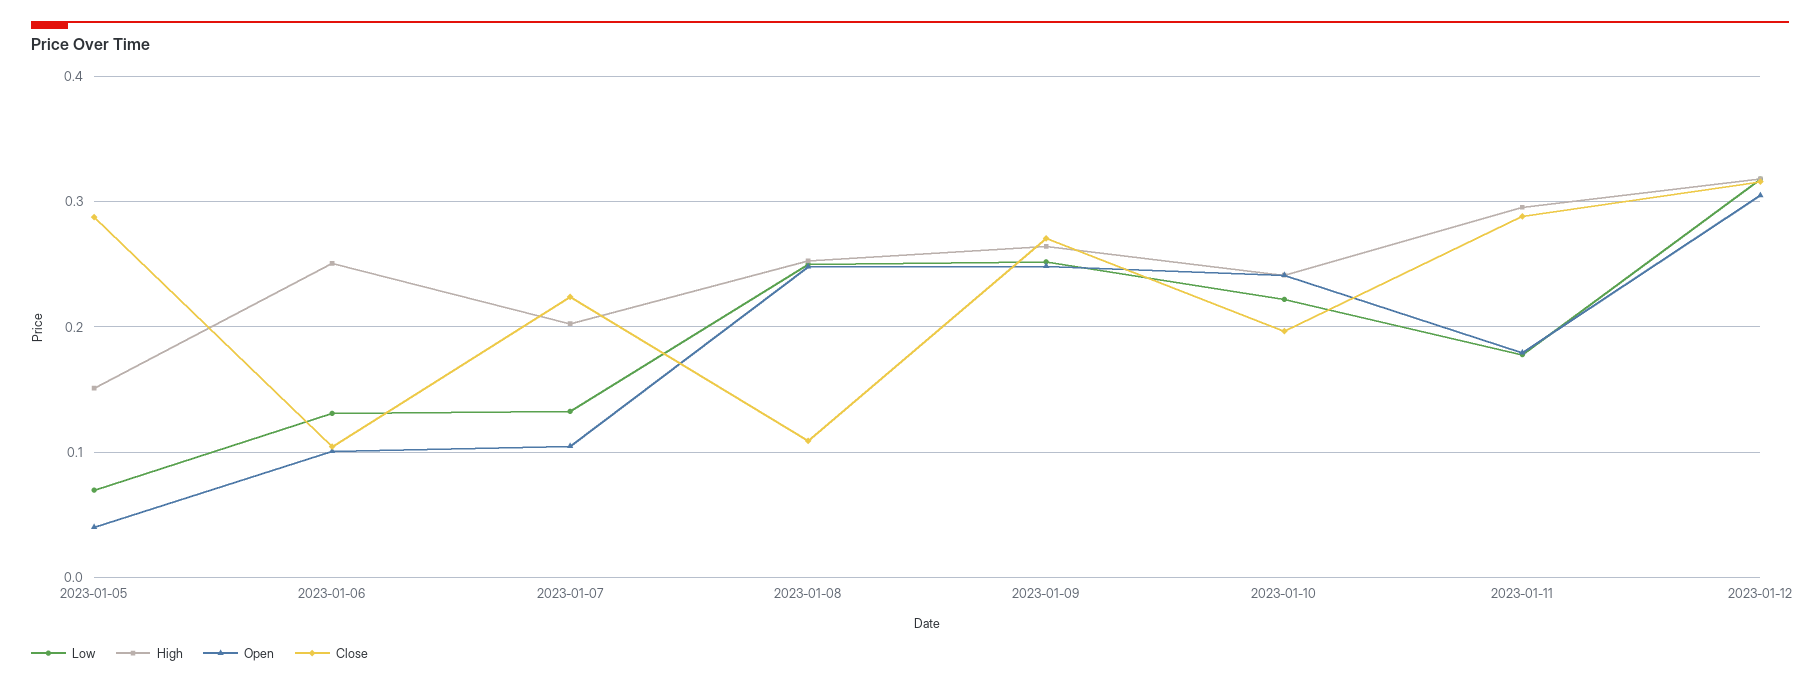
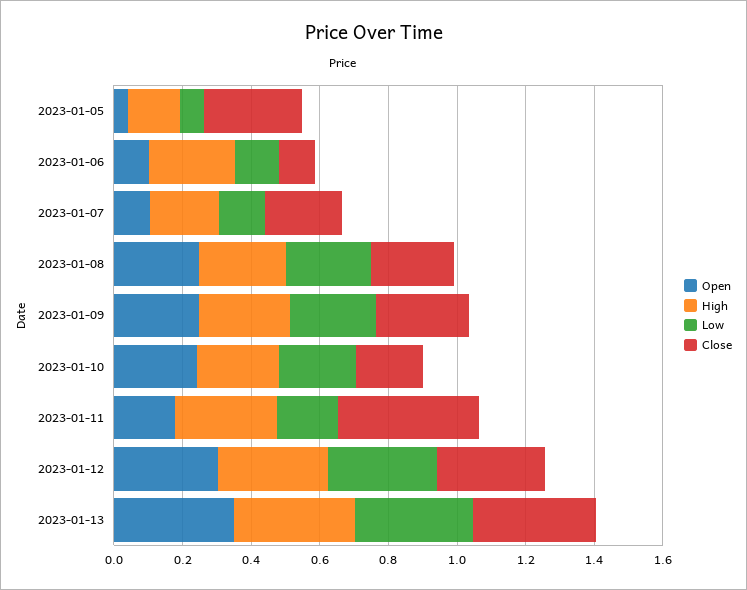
Close, 2023-01-08: 0.11 -> 0.25
Close, 2023-01-11: 0.29 -> 0.4
Open, 2023-01-13: none -> 0.35
High, 2023-01-13: none -> 0.35
Low, 2023-01-13: none -> 0.35
Close, 2023-01-13: none -> 0.35

